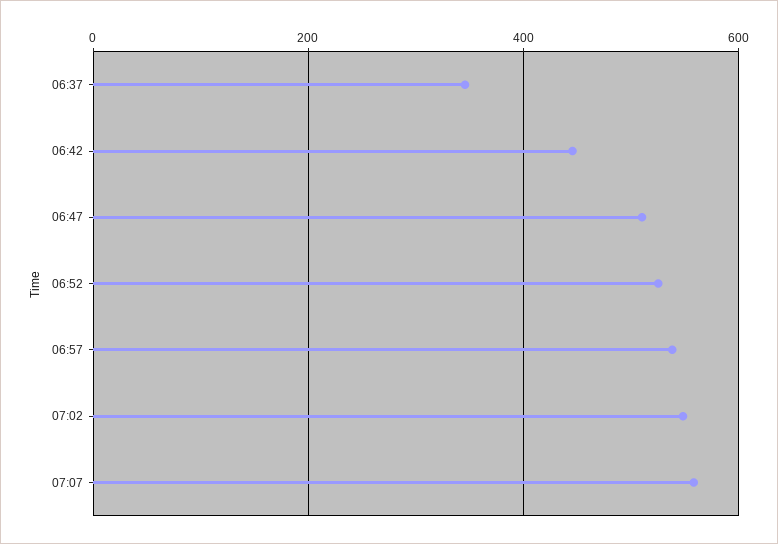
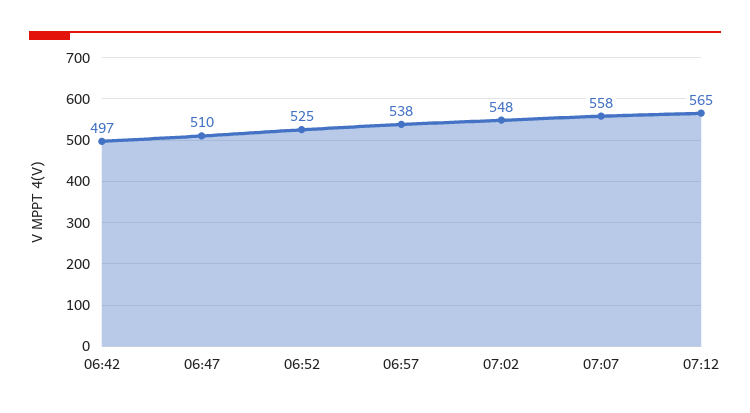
06:37: 340 -> none
06:42: 440 -> 497
07:12: none -> 565

